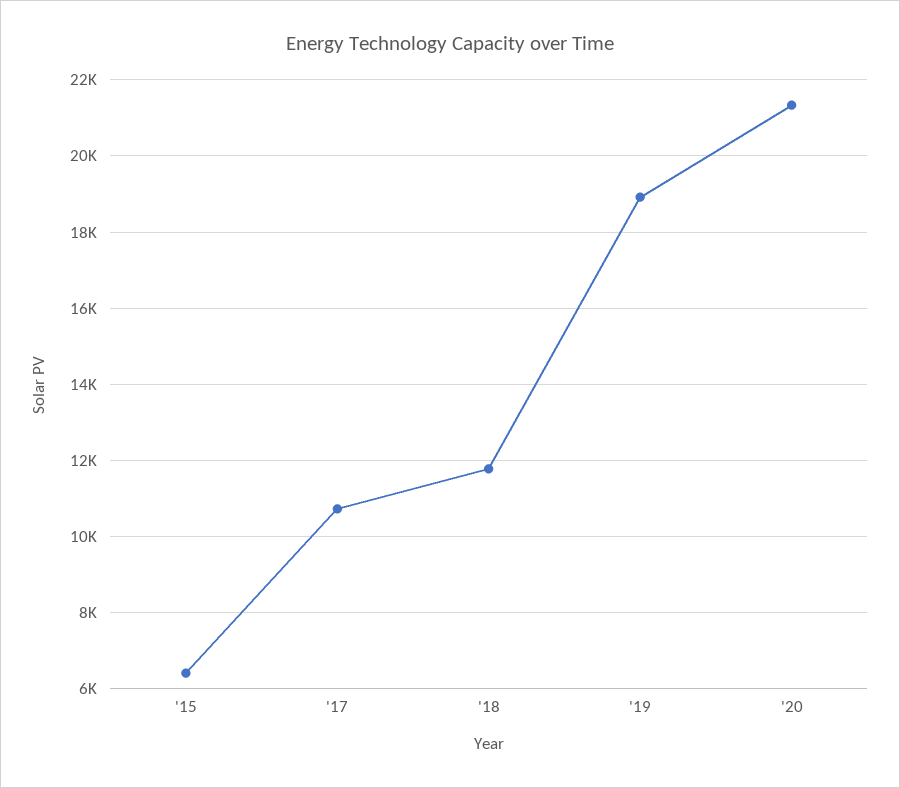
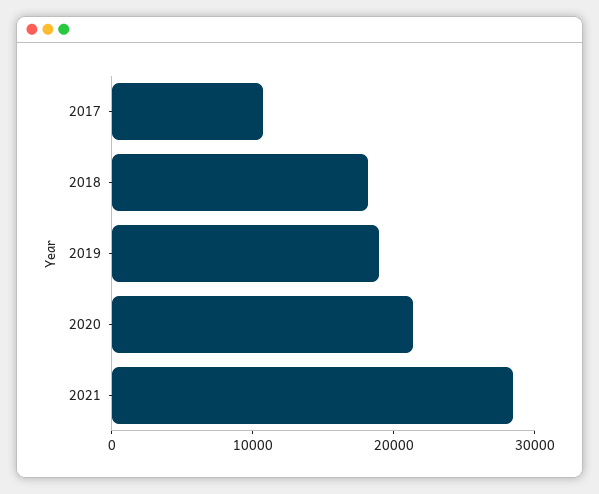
'15: 6400 -> none
'18: 11800 -> 18000
2021: none -> 28000

